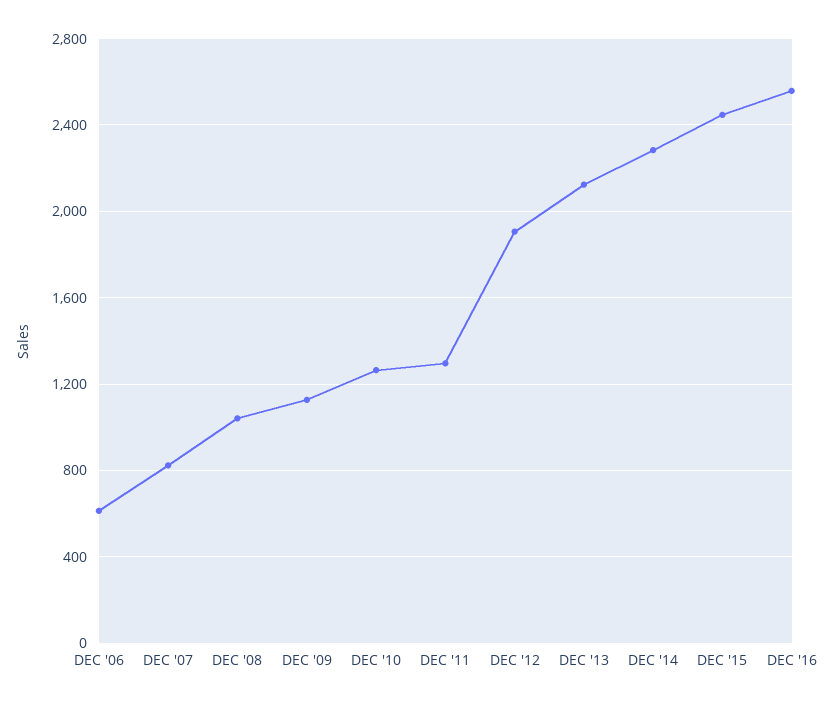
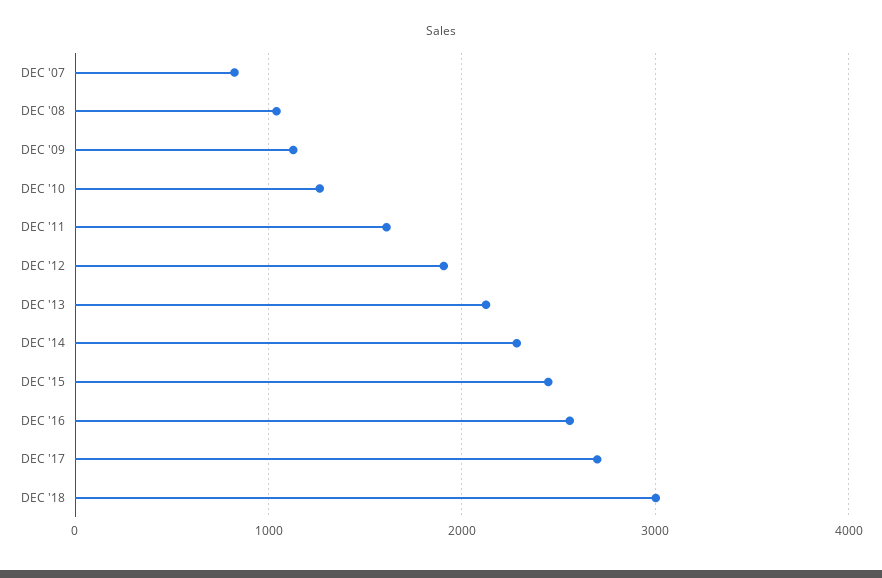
DEC '06: 600 -> none
DEC '11: 1300 -> 1600
DEC '17: none -> 2700
DEC '18: none -> 3000

